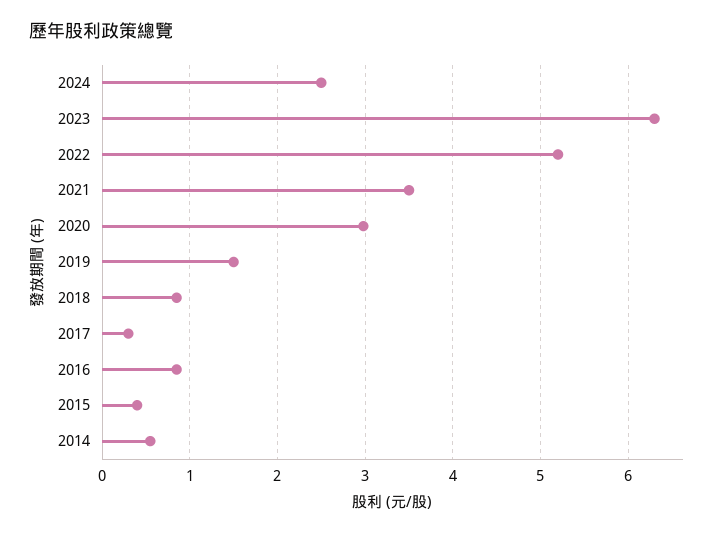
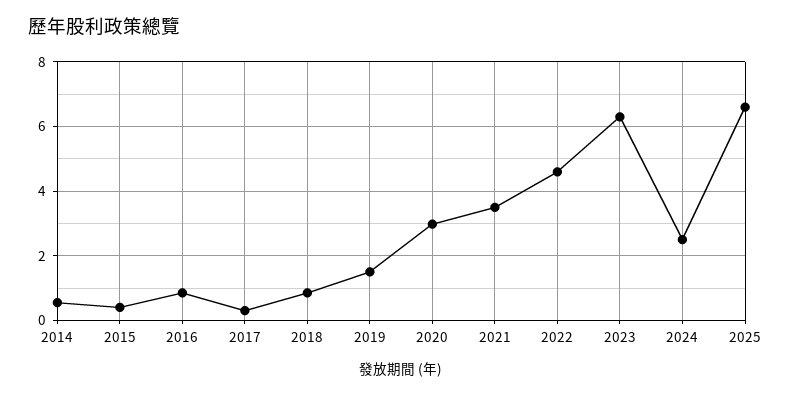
2022: 5.2 -> 4.6
2025: none -> 6.6

